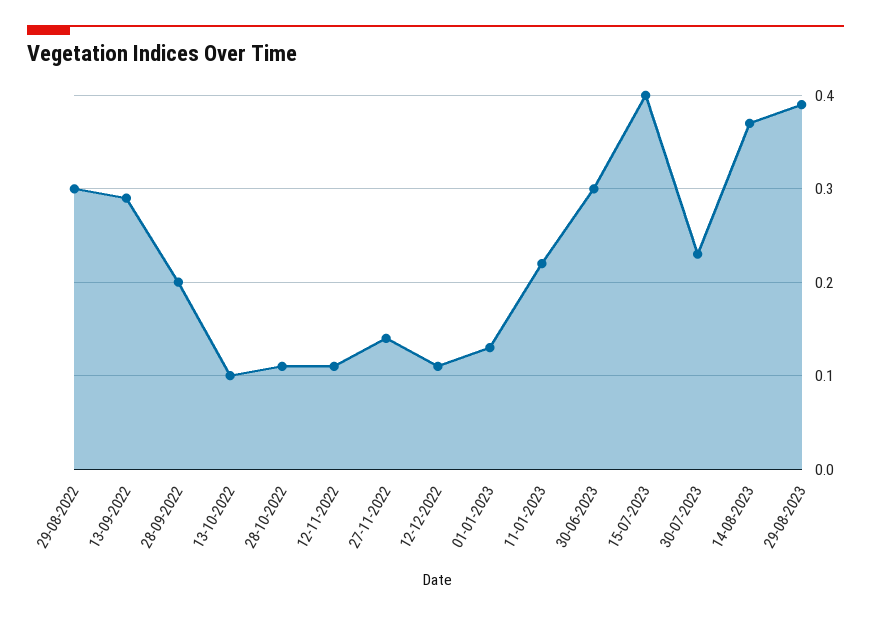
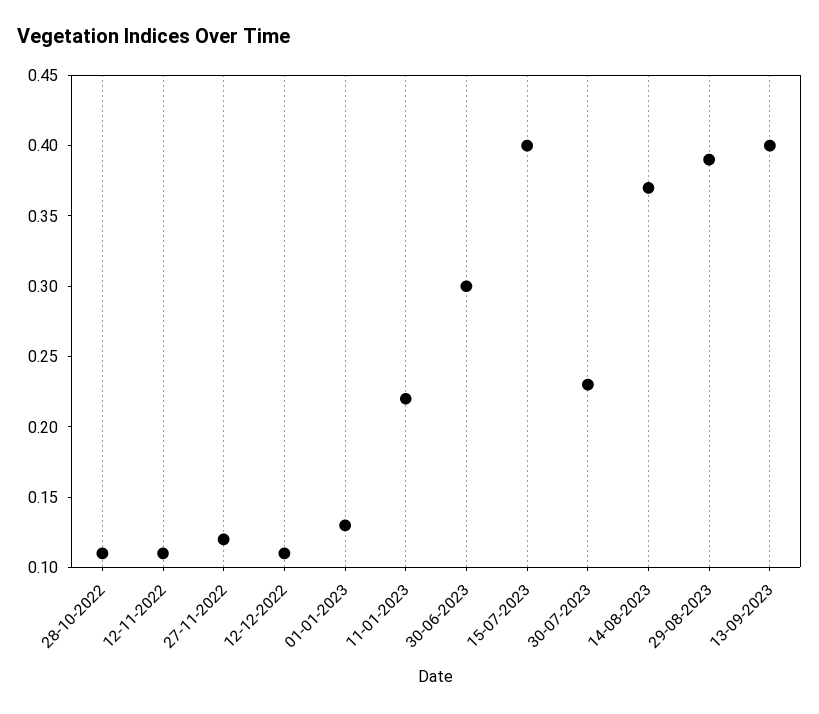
29-08-2022: 0.3 -> none
13-09-2022: 0.29 -> none
28-09-2022: 0.2 -> none
13-10-2022: 0.1 -> none
27-11-2022: 0.14 -> 0.12
13-09-2023: none -> 0.4

